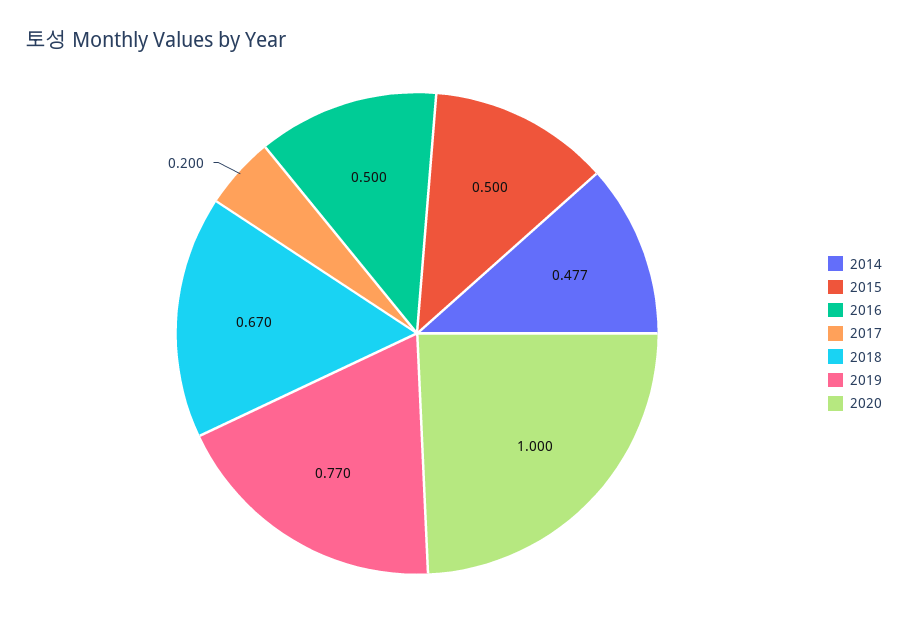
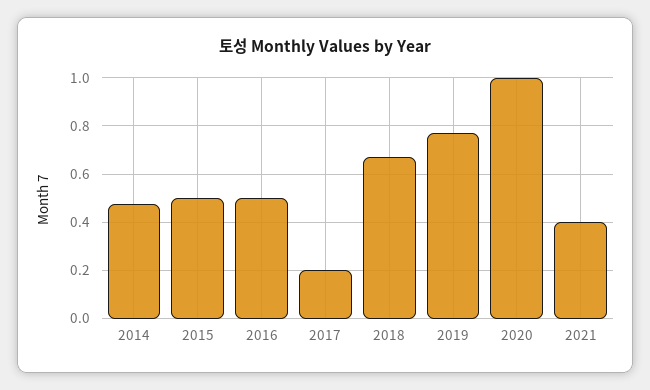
2021: none -> 0.4

